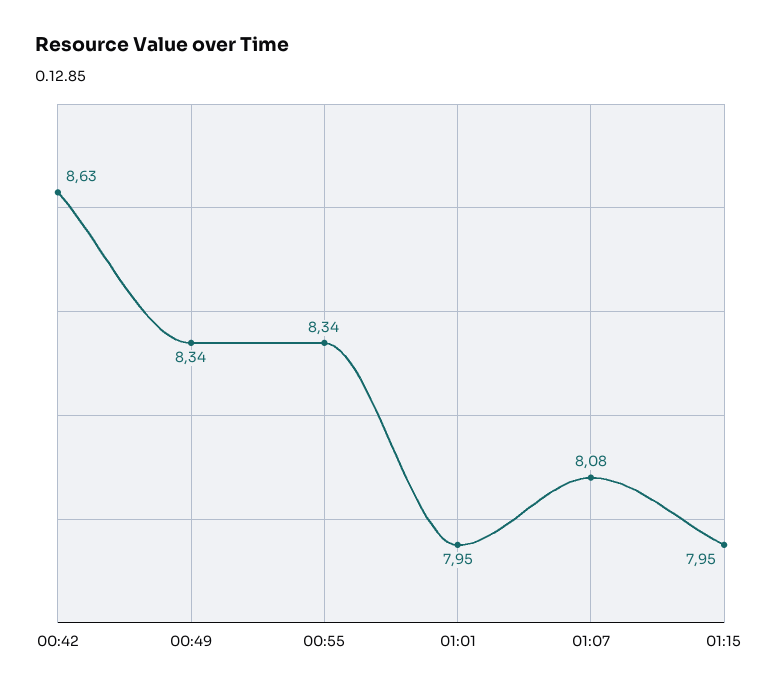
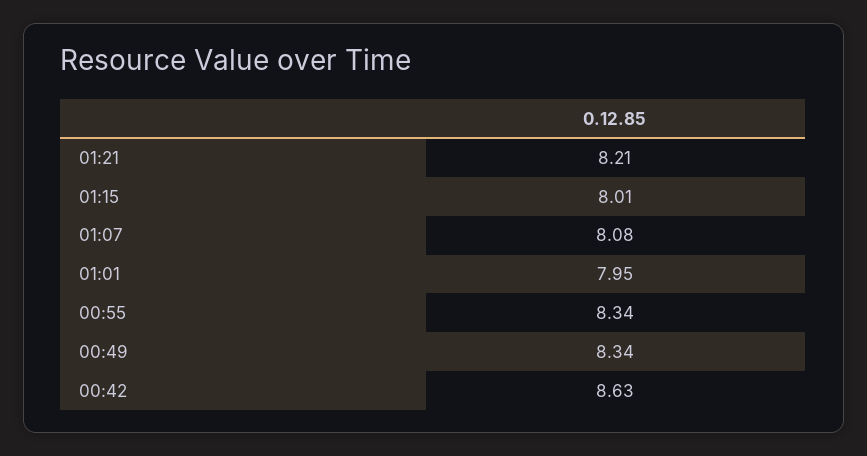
01:15: 7.95 -> 8.01
01:21: none -> 8.21

